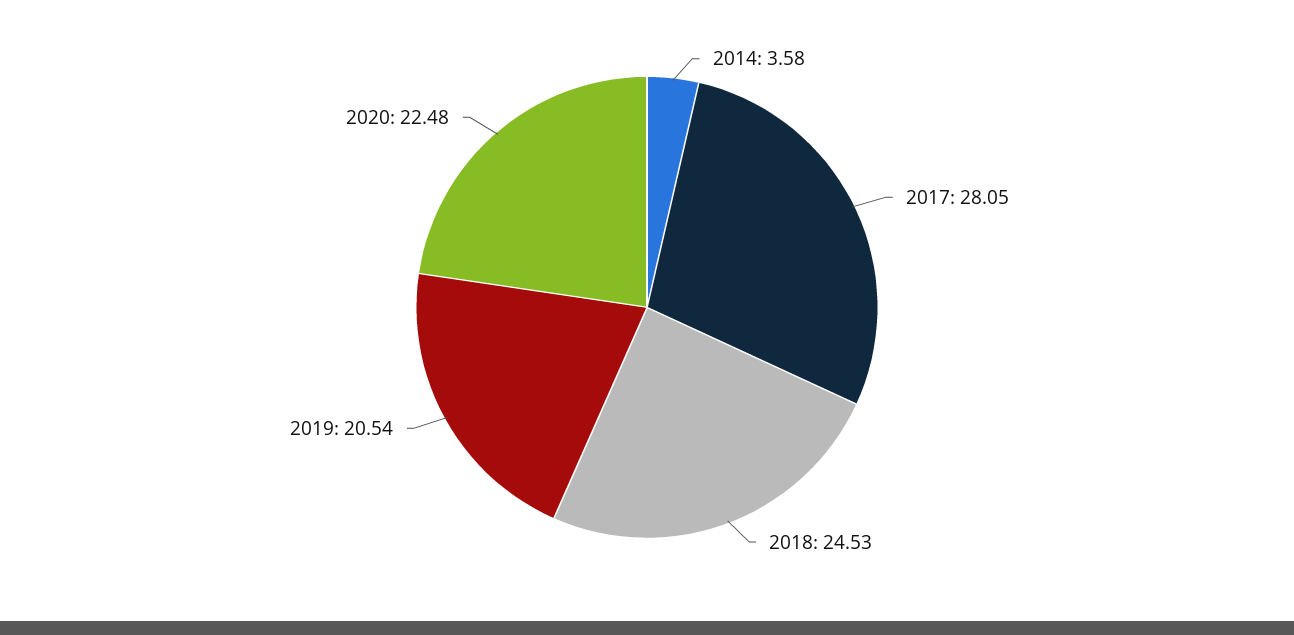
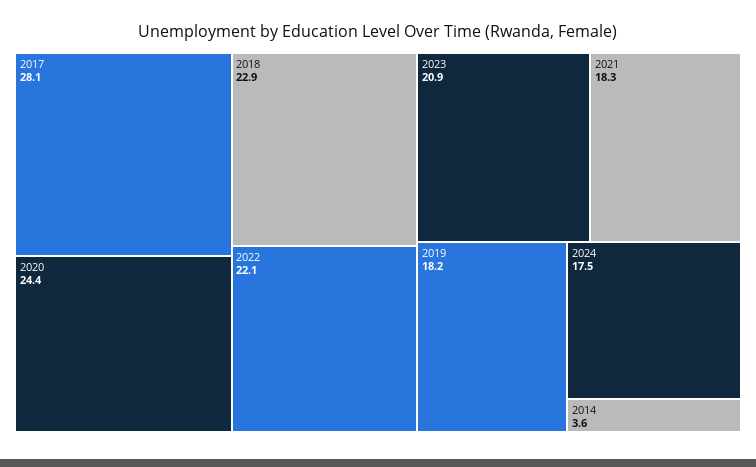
2018: 24.53 -> 22.9
2019: 20.54 -> 18.2
2020: 22.48 -> 24.4
2022: none -> 22.1
2023: none -> 20.9
2021: none -> 18.3
2024: none -> 17.5

